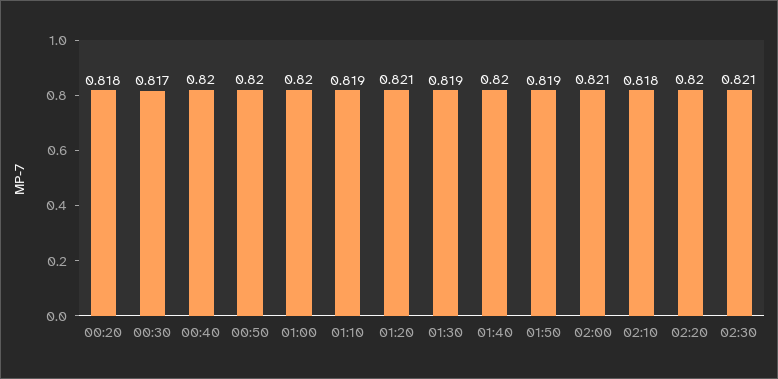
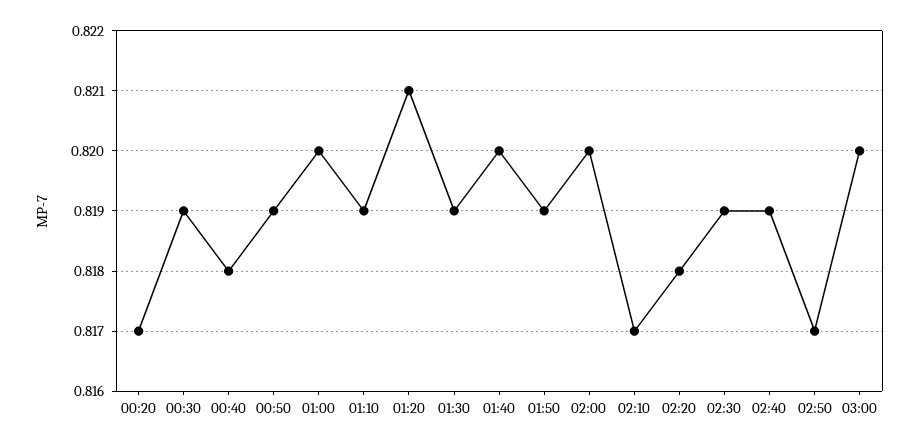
00:20: 0.818 -> 0.817
00:30: 0.817 -> 0.819
00:40: 0.82 -> 0.818
00:50: 0.82 -> 0.819
02:00: 0.821 -> 0.82
02:10: 0.818 -> 0.817
02:20: 0.82 -> 0.818
02:30: 0.821 -> 0.819
02:40: none -> 0.819
02:50: none -> 0.817
03:00: none -> 0.82

